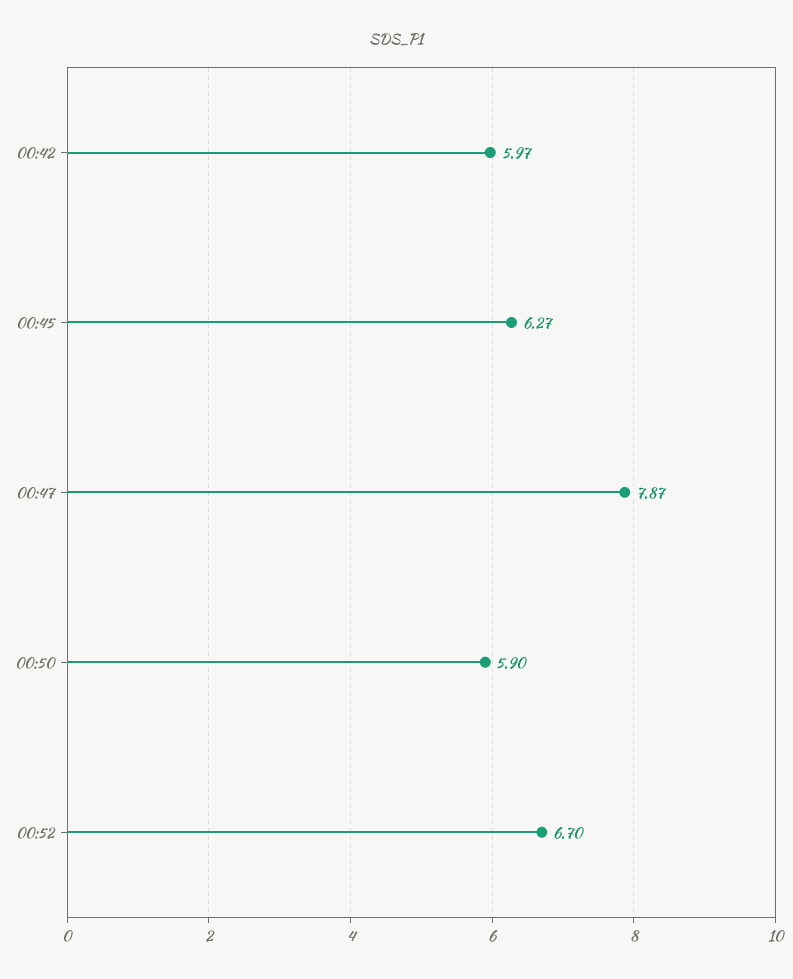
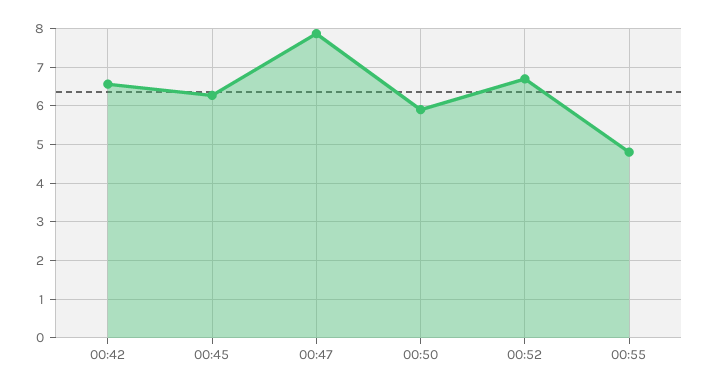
00:42: 5.97 -> 6.6
00:55: none -> 4.8

